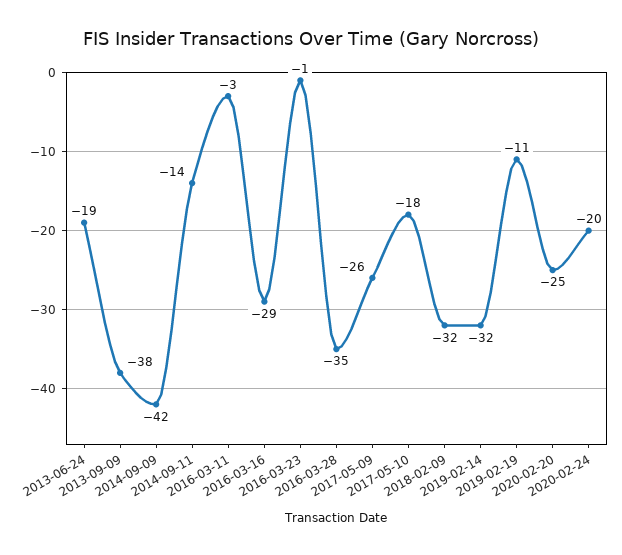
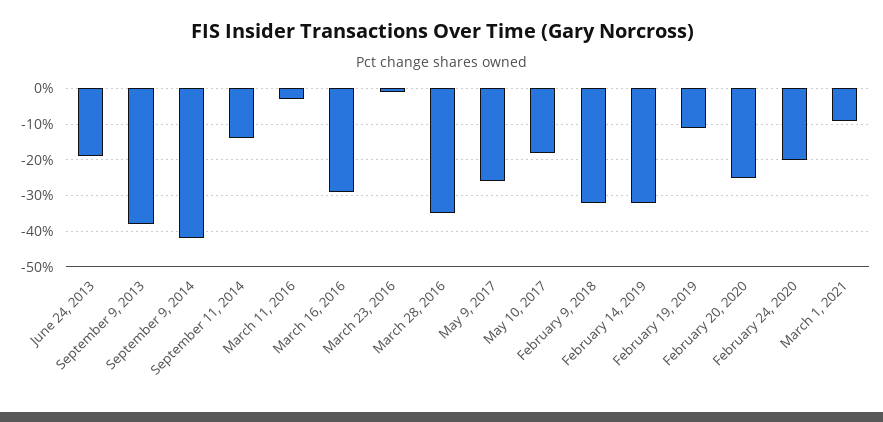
March 1, 2021: none -> -10

